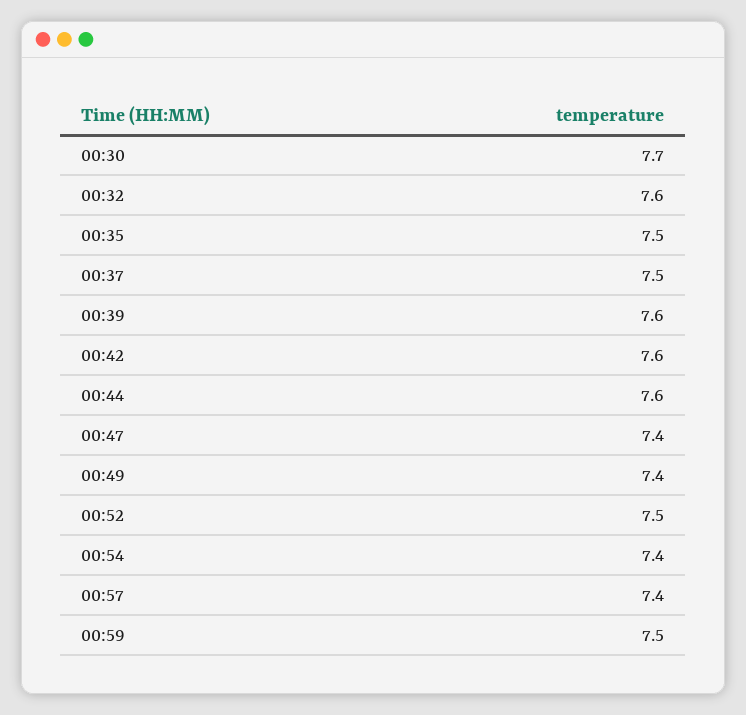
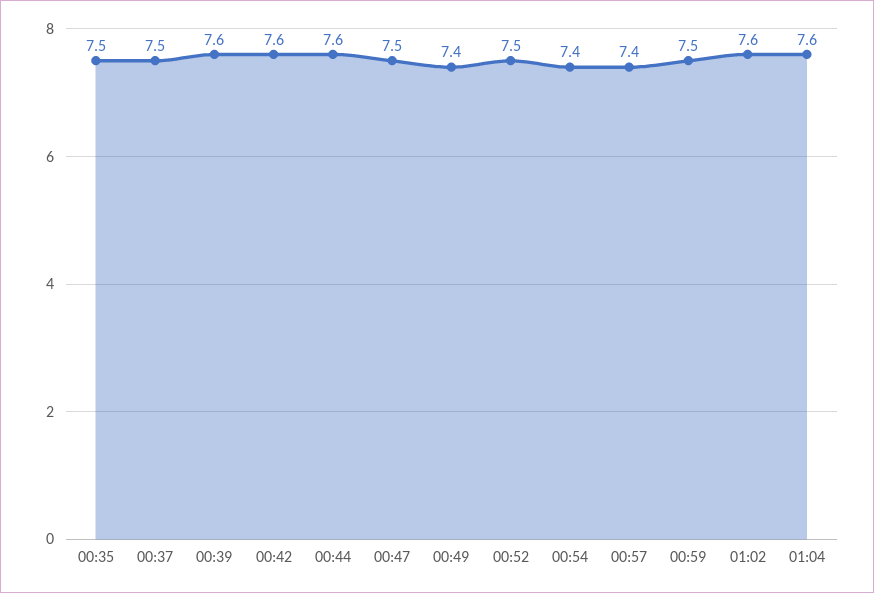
00:30: 7.7 -> none
00:32: 7.6 -> none
00:47: 7.4 -> 7.5
01:02: none -> 7.6
01:04: none -> 7.6

